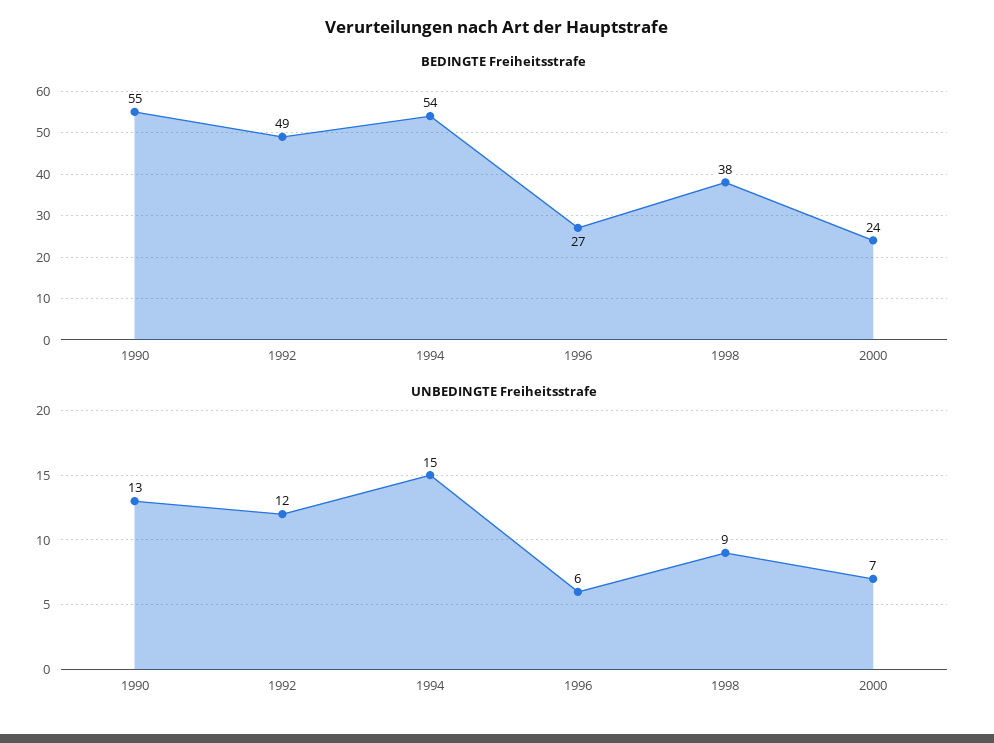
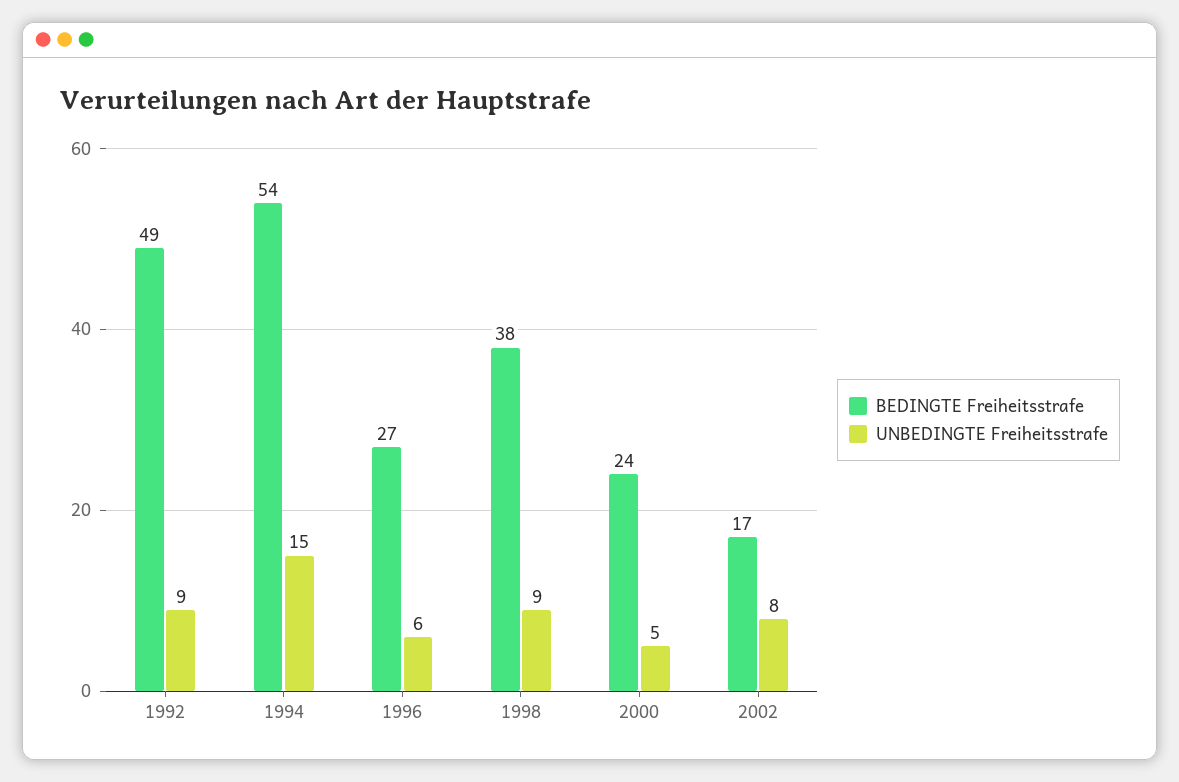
BEDINGTE Freiheitsstrafe, 1990: 55 -> none
UNBEDINGTE Freiheitsstrafe, 1990: 13 -> none
UNBEDINGTE Freiheitsstrafe, 1992: 12 -> 9
UNBEDINGTE Freiheitsstrafe, 2000: 7 -> 5
BEDINGTE Freiheitsstrafe, 2002: none -> 17
UNBEDINGTE Freiheitsstrafe, 2002: none -> 8

